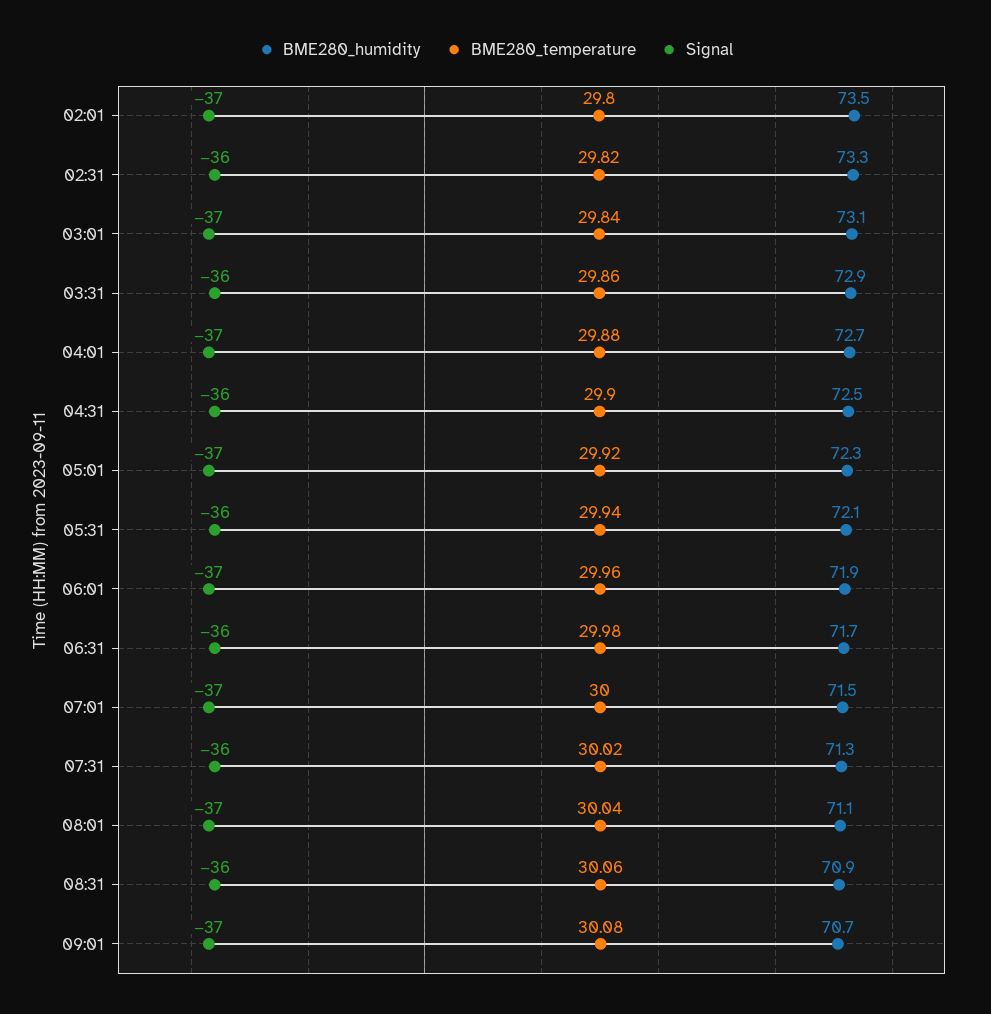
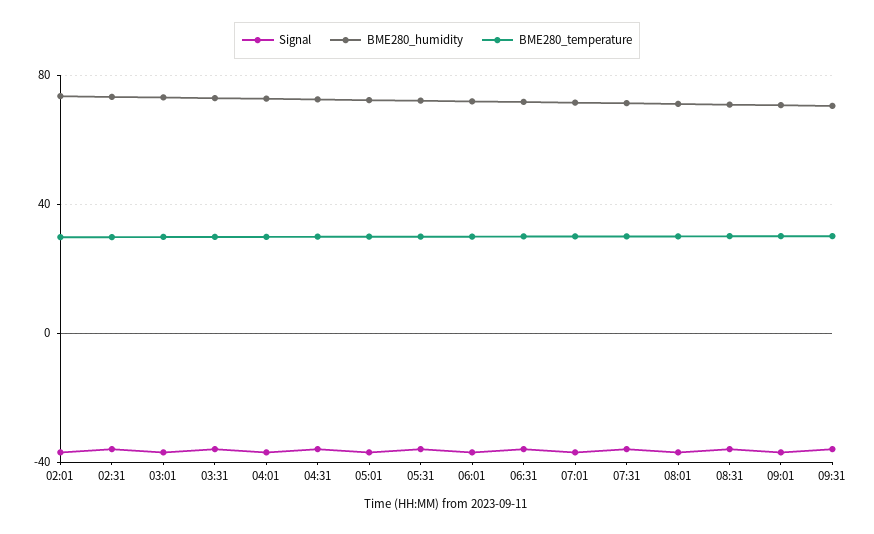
Signal, 09:31: none -> -35
BME280_humidity, 09:31: none -> 70
BME280_temperature, 09:31: none -> 30

